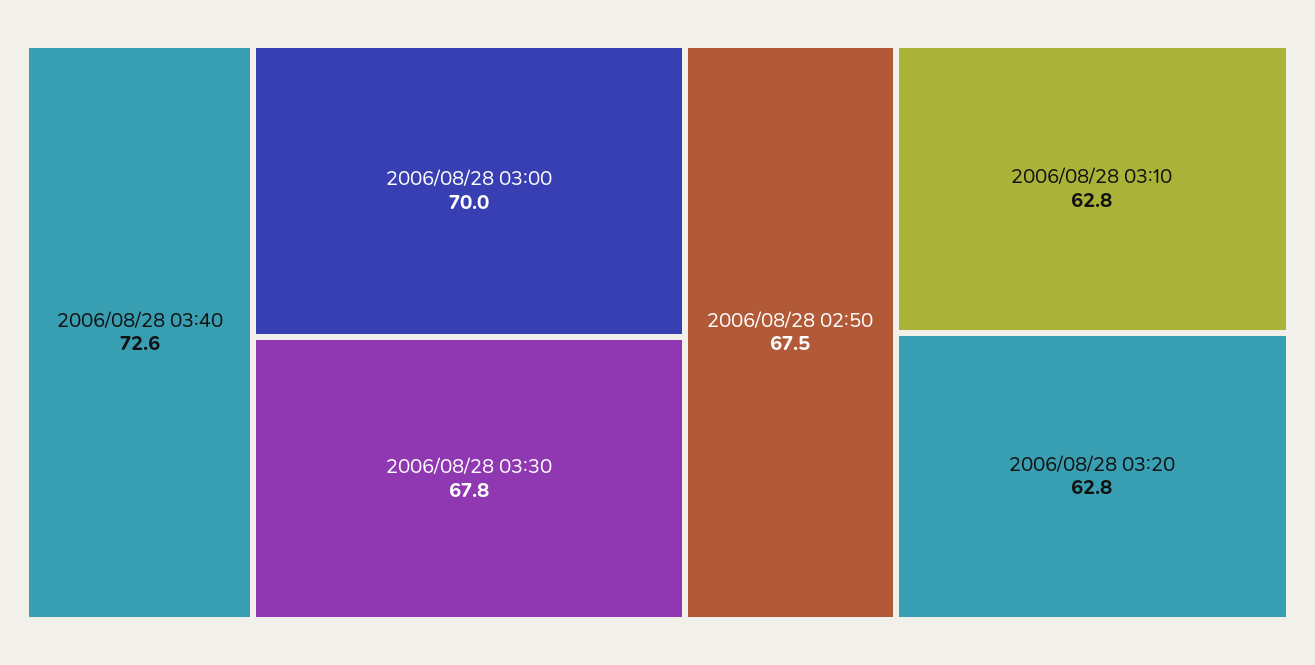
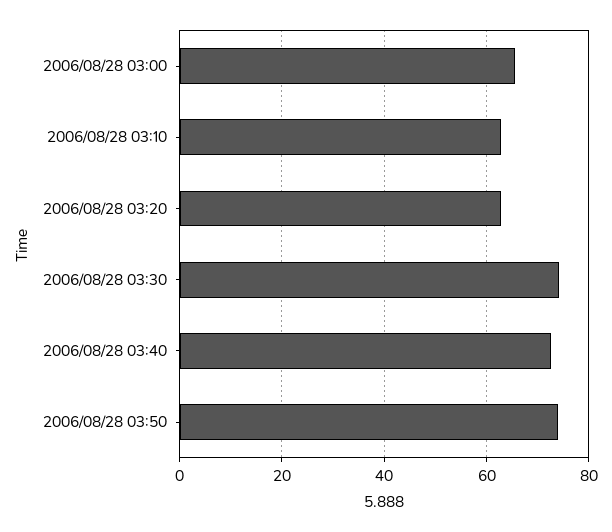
2006/08/28 03:00: 70 -> 66
2006/08/28 03:30: 67.8 -> 74
2006/08/28 02:50: 67.5 -> none
2006/08/28 03:50: none -> 74

